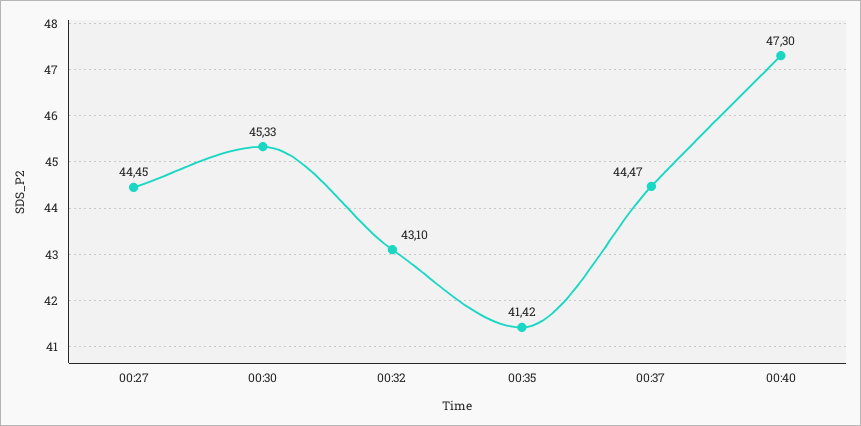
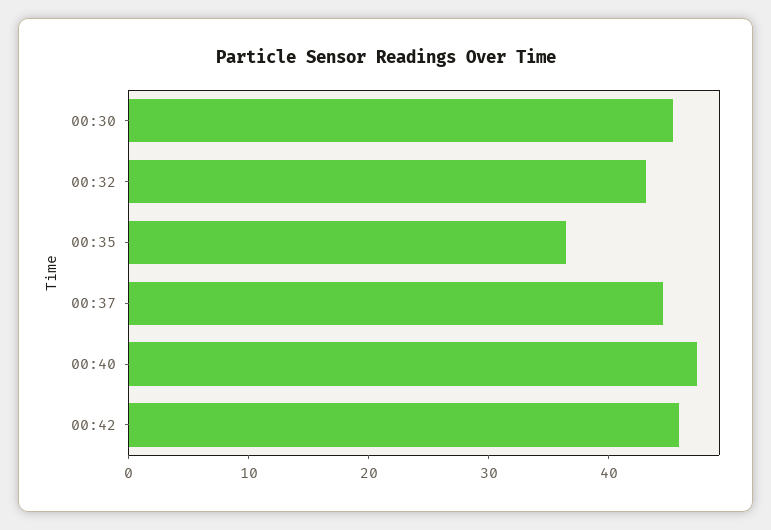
00:27: 44.45 -> none
00:35: 41.42 -> 36
00:42: none -> 46

